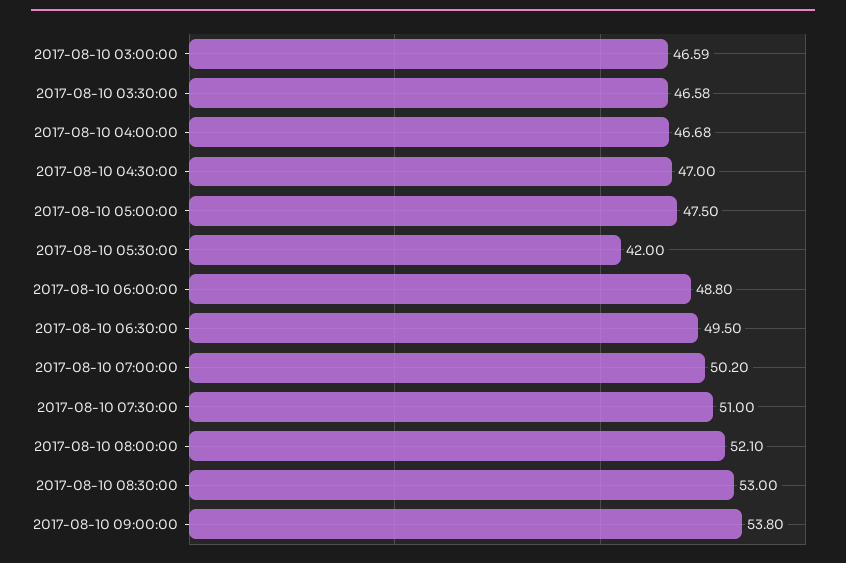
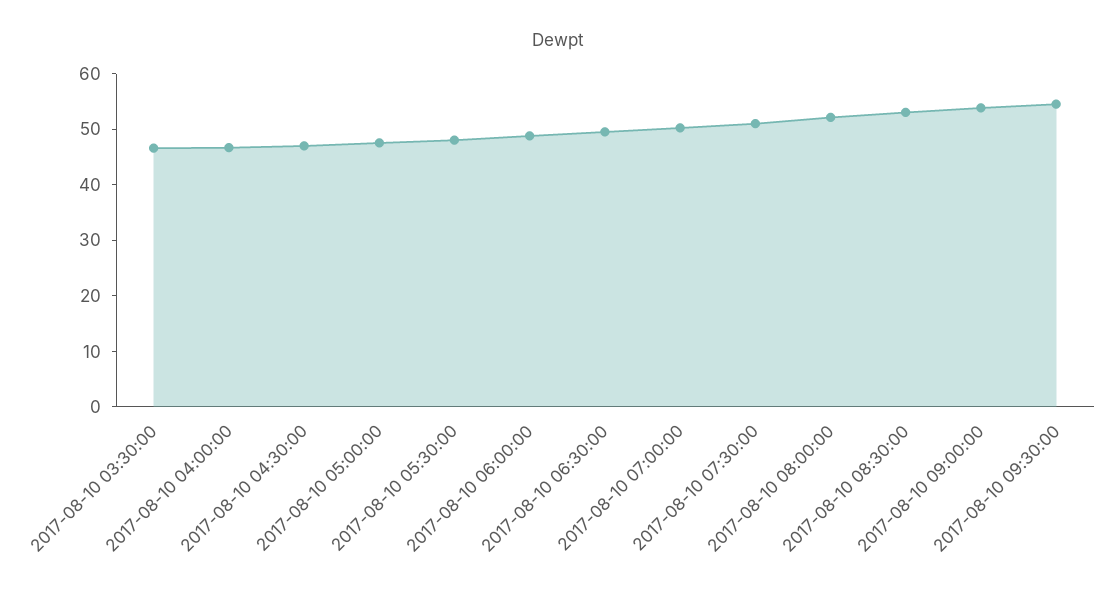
2017-08-10 03:00:00: 46.59 -> none
2017-08-10 05:30:00: 42 -> 48
2017-08-10 09:30:00: none -> 54

